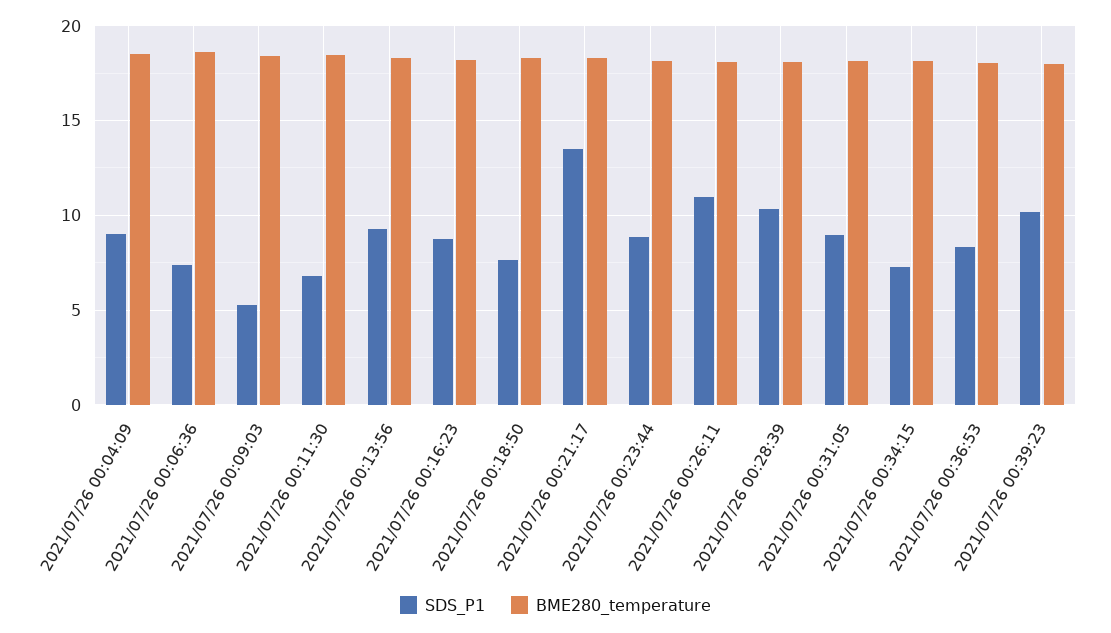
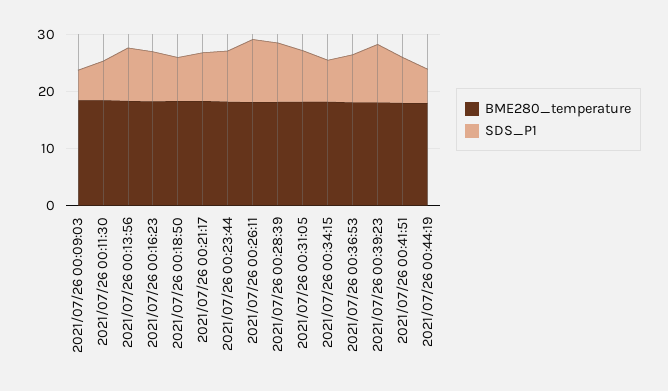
SDS_P1, 2021/07/26 00:04:09: 9 -> none
BME280_temperature, 2021/07/26 00:04:09: 18.5 -> none
SDS_P1, 2021/07/26 00:06:36: 7.5 -> none
BME280_temperature, 2021/07/26 00:06:36: 18.5 -> none
SDS_P1, 2021/07/26 00:21:17: 13.5 -> 8
BME280_temperature, 2021/07/26 00:41:51: none -> 18
SDS_P1, 2021/07/26 00:41:51: none -> 8
BME280_temperature, 2021/07/26 00:44:19: none -> 18
SDS_P1, 2021/07/26 00:44:19: none -> 6

